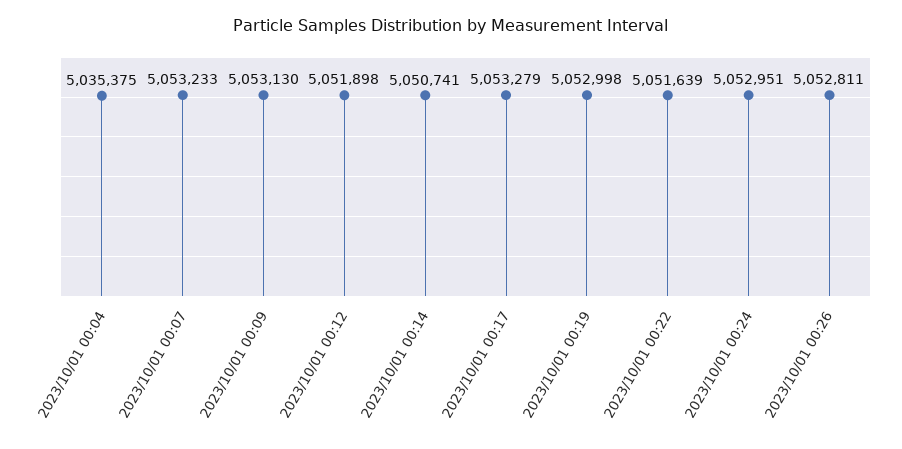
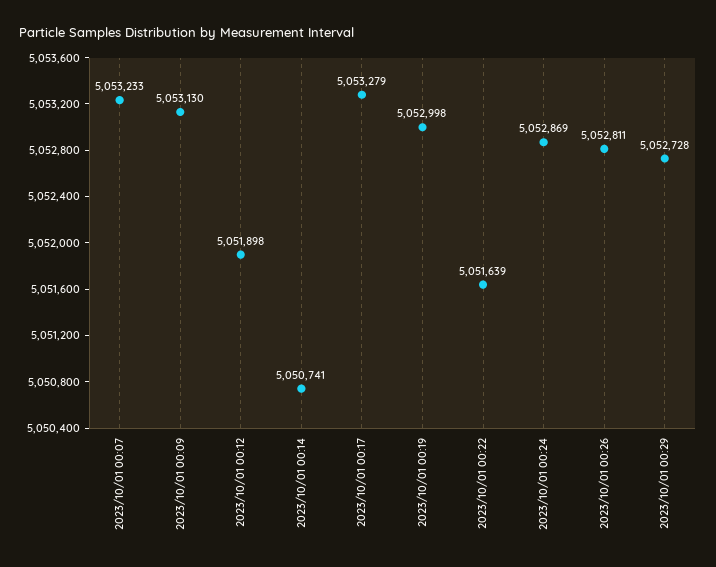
2023/10/01 00:04: 5035375 -> none
2023/10/01 00:24: 5052951 -> 5052869
2023/10/01 00:29: none -> 5052728

